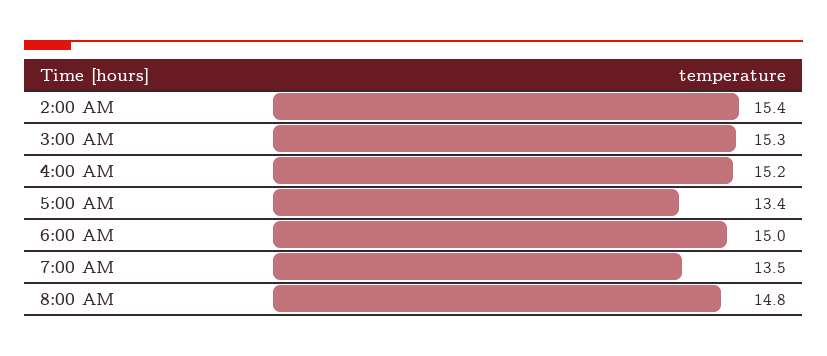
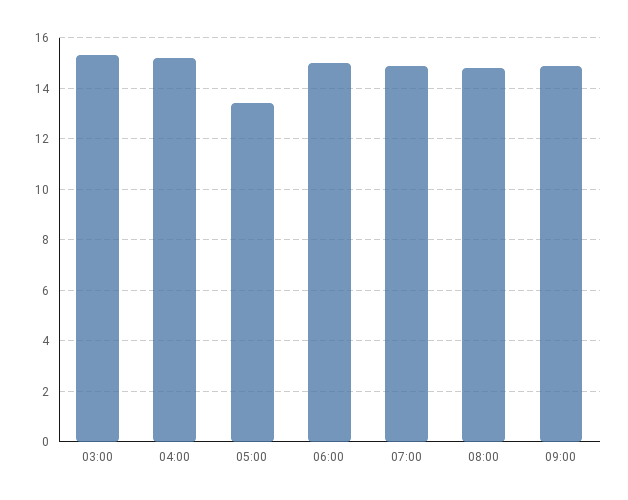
2:00 AM: 15.4 -> none
7:00 AM: 13.5 -> 15
09:00: none -> 15

